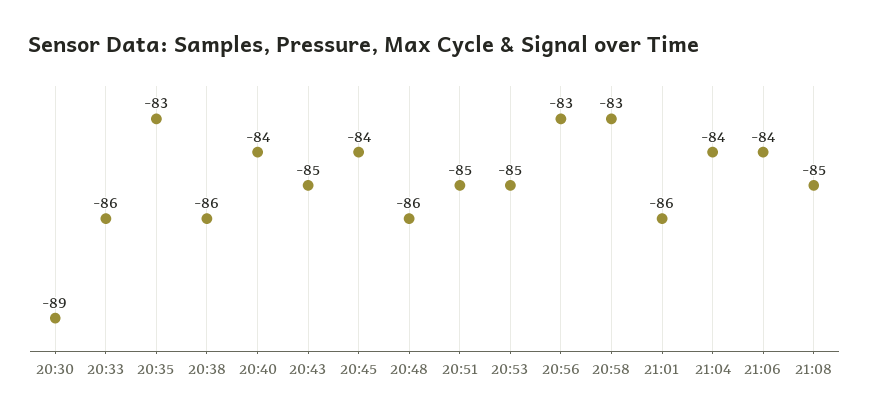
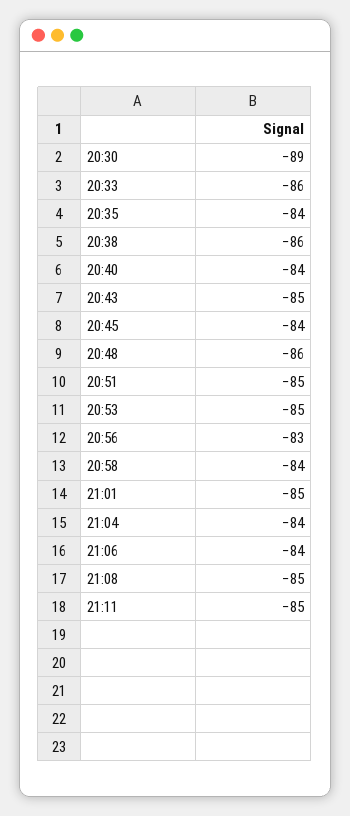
20:35: -83 -> -84
20:58: -83 -> -84
21:01: -86 -> -85
21:11: none -> -85

